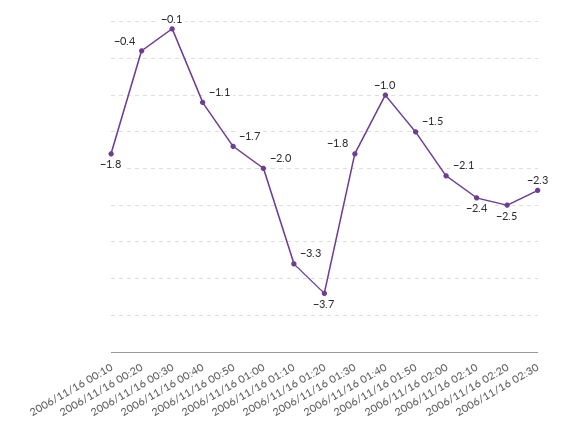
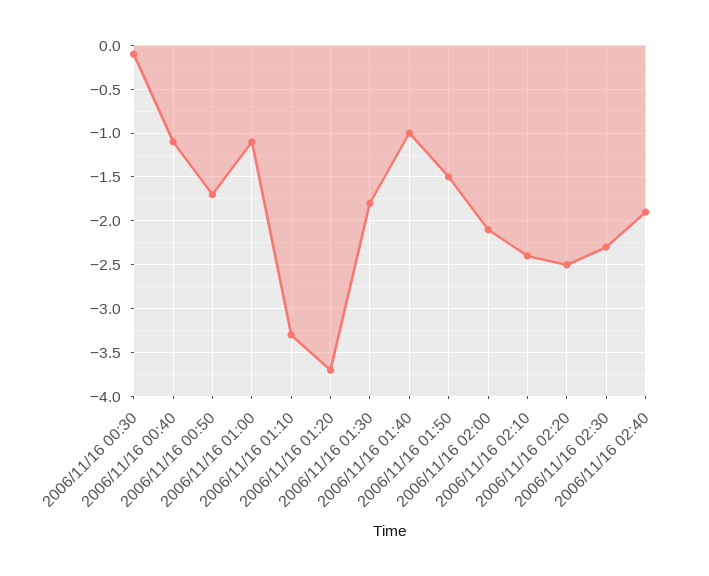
2006/11/16 00:10: -1.8 -> none
2006/11/16 00:20: -0.4 -> none
2006/11/16 01:00: -2 -> -1.1
2006/11/16 02:40: none -> -1.9

